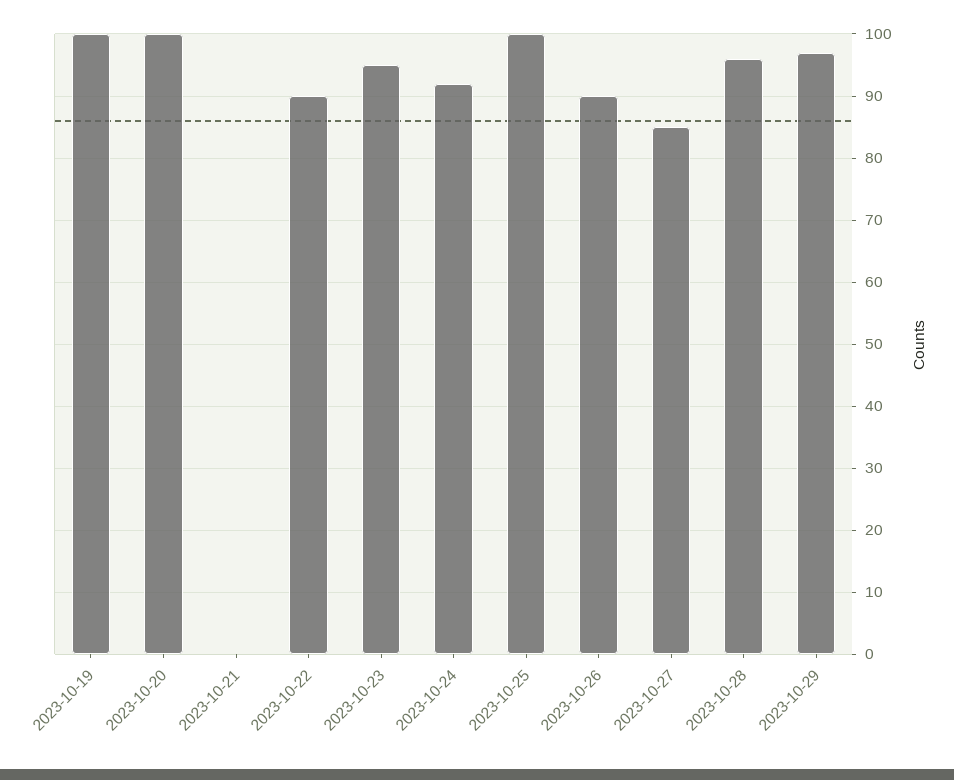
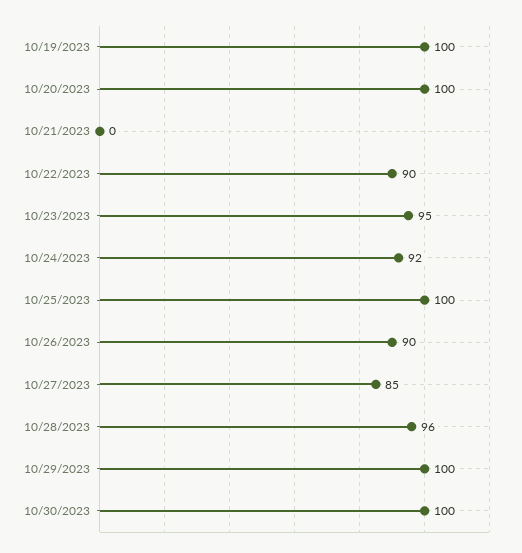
2023-10-29: 97 -> 100
10/30/2023: none -> 100

